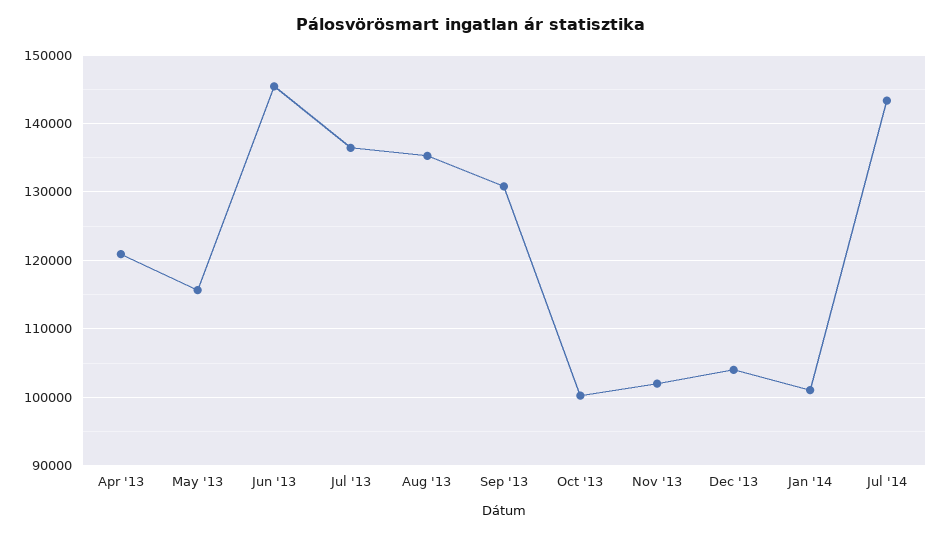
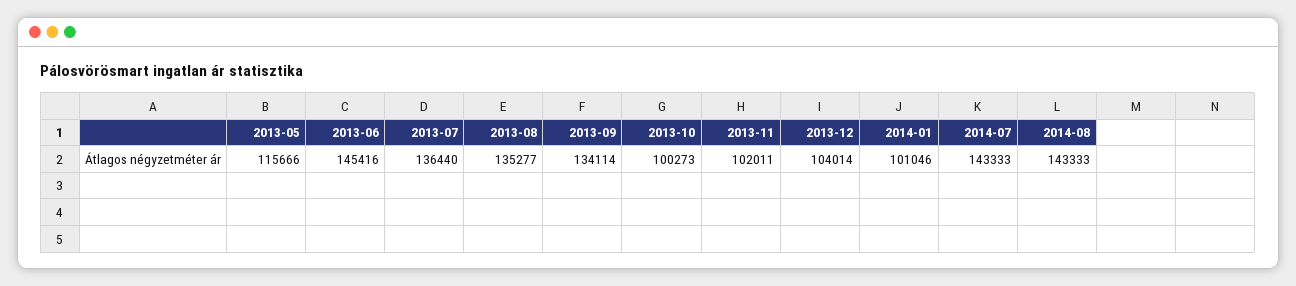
Apr '13: 121000 -> none
Sep '13: 131000 -> 134114
2014-08: none -> 143333

